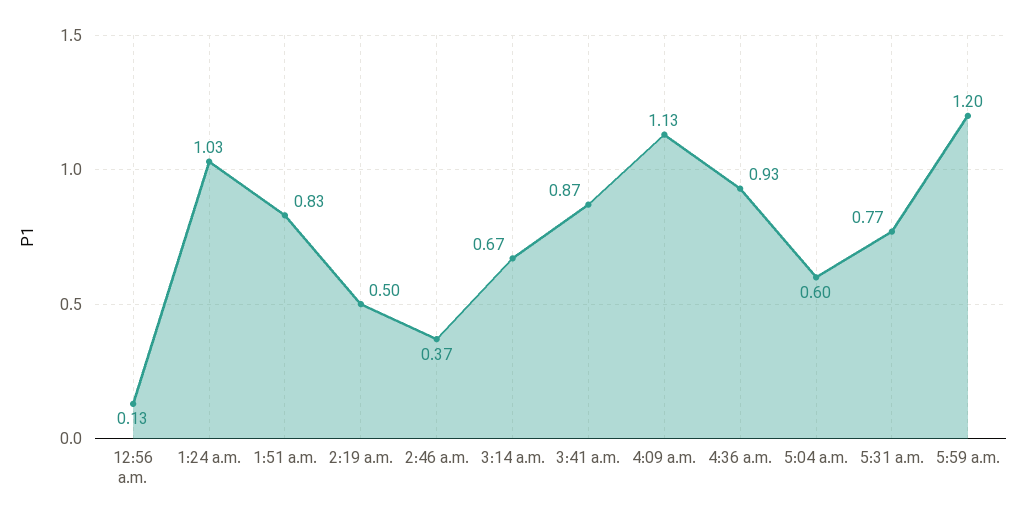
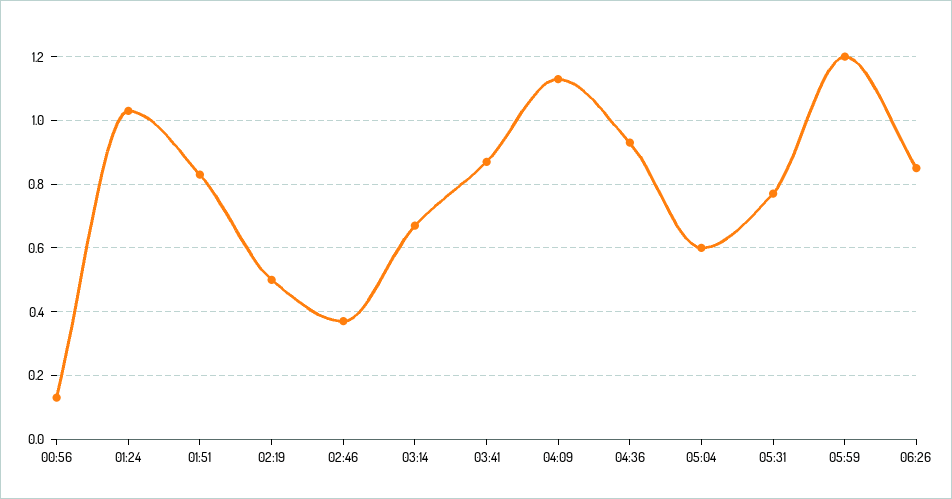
06:26: none -> 0.85

